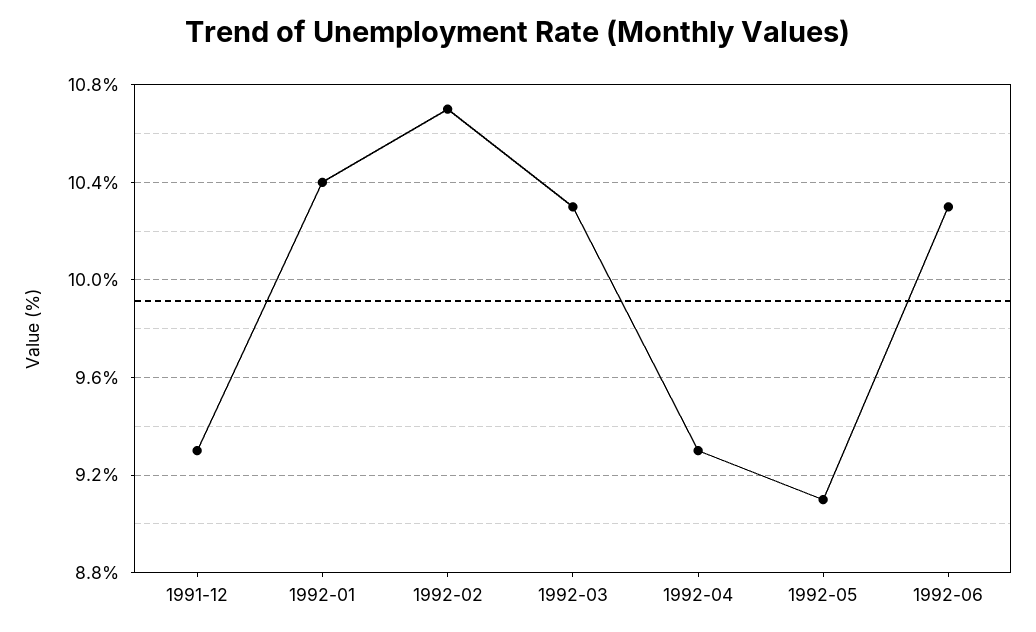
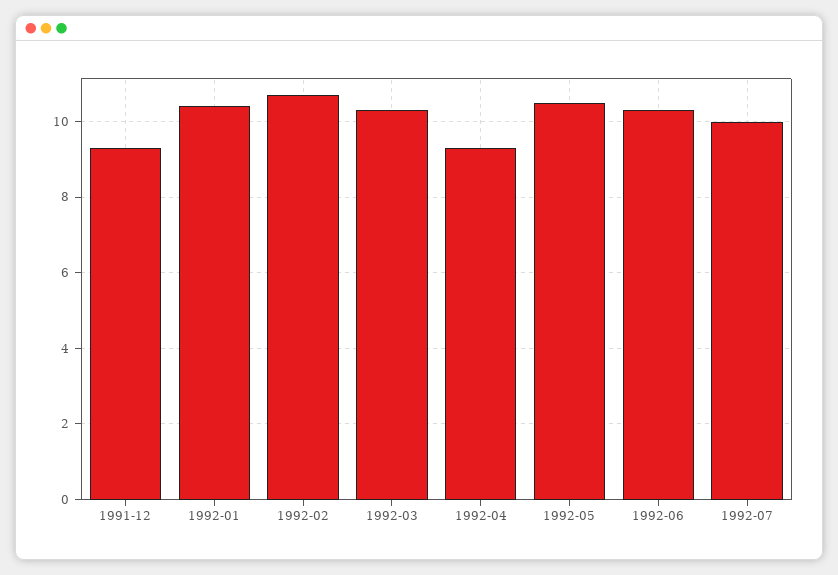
1992-05: 9.1 -> 10.5
1992-07: none -> 10

